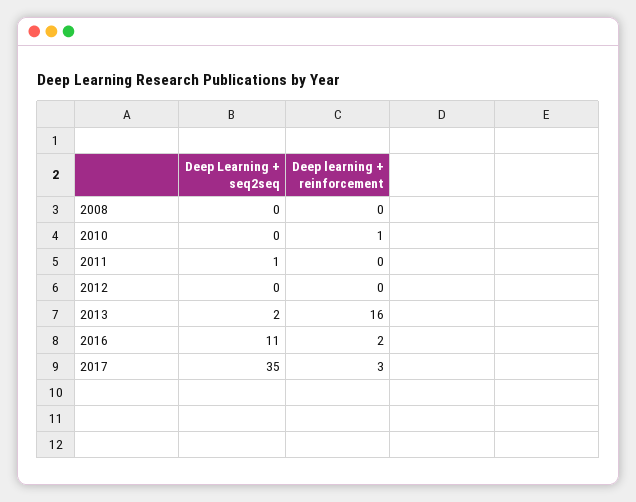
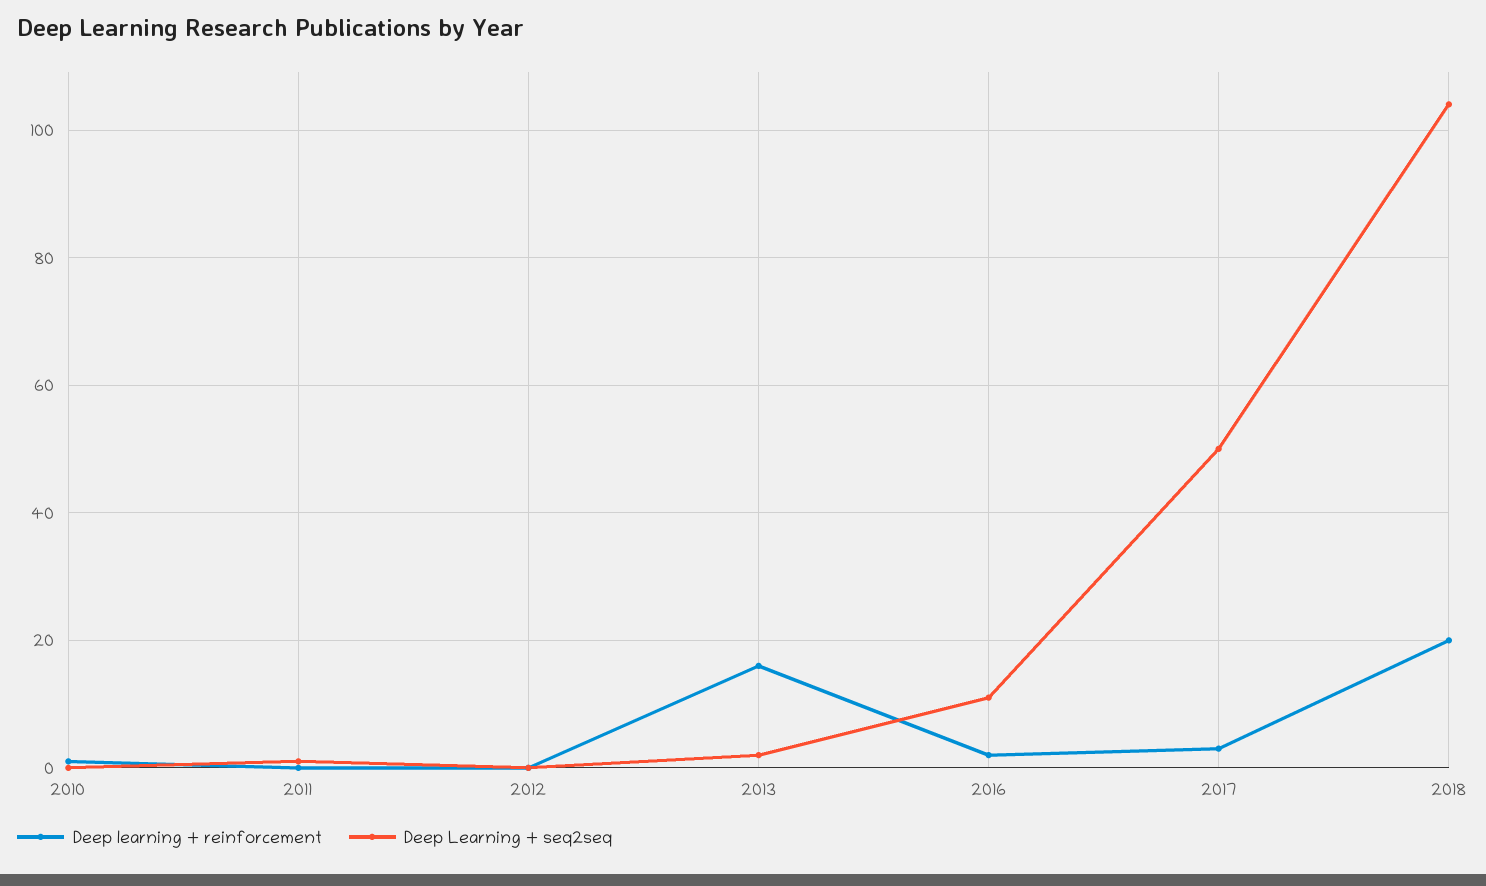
Deep Learning + seq2seq, 2008: 0 -> none
Deep learning + reinforcement, 2008: 0 -> none
Deep Learning + seq2seq, 2017: 35 -> 50
Deep learning + reinforcement, 2018: none -> 20
Deep Learning + seq2seq, 2018: none -> 105

